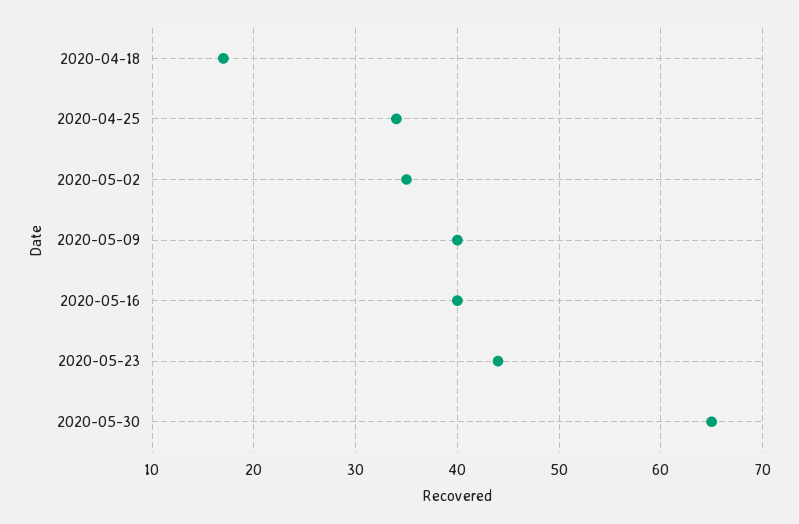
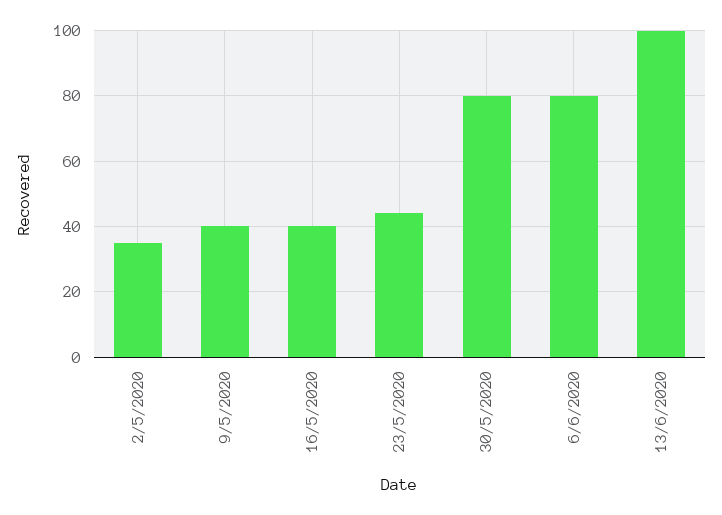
2020-04-18: 17 -> none
2020-04-25: 34 -> none
2020-05-30: 65 -> 80
6/6/2020: none -> 80
13/6/2020: none -> 100

